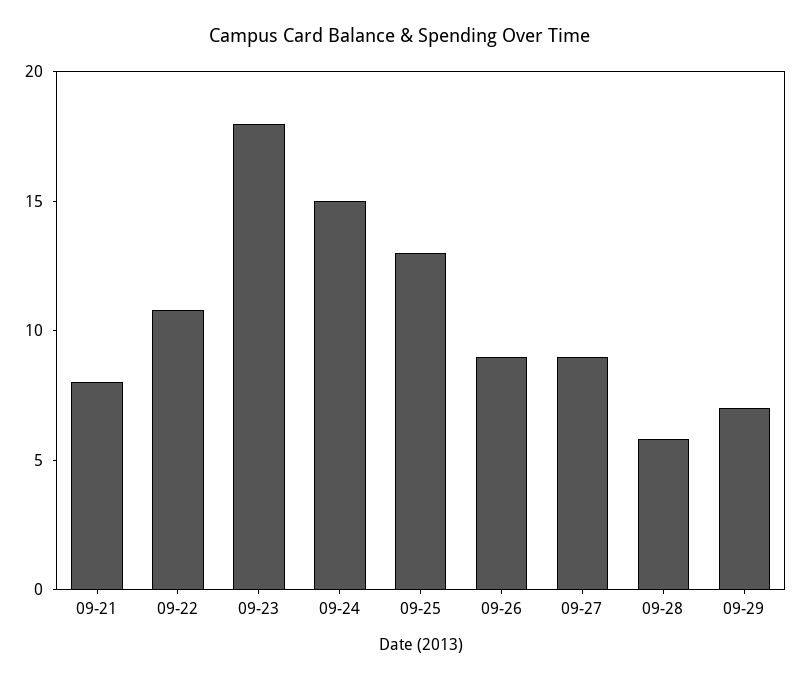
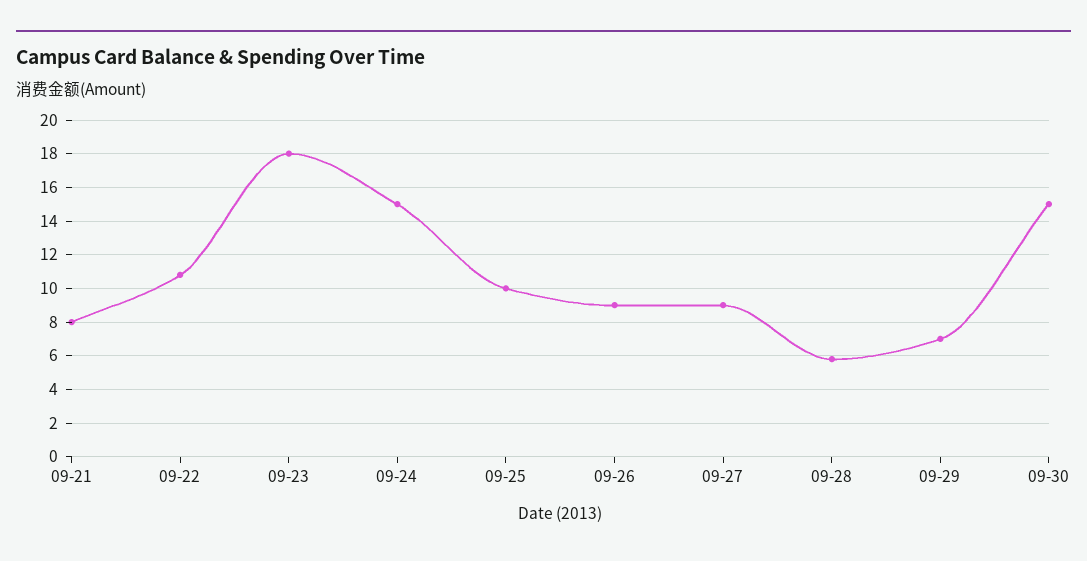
09-25: 13 -> 10
09-30: none -> 15

